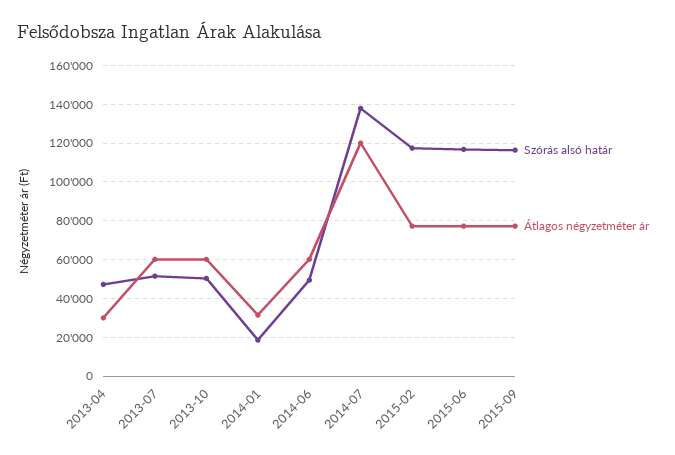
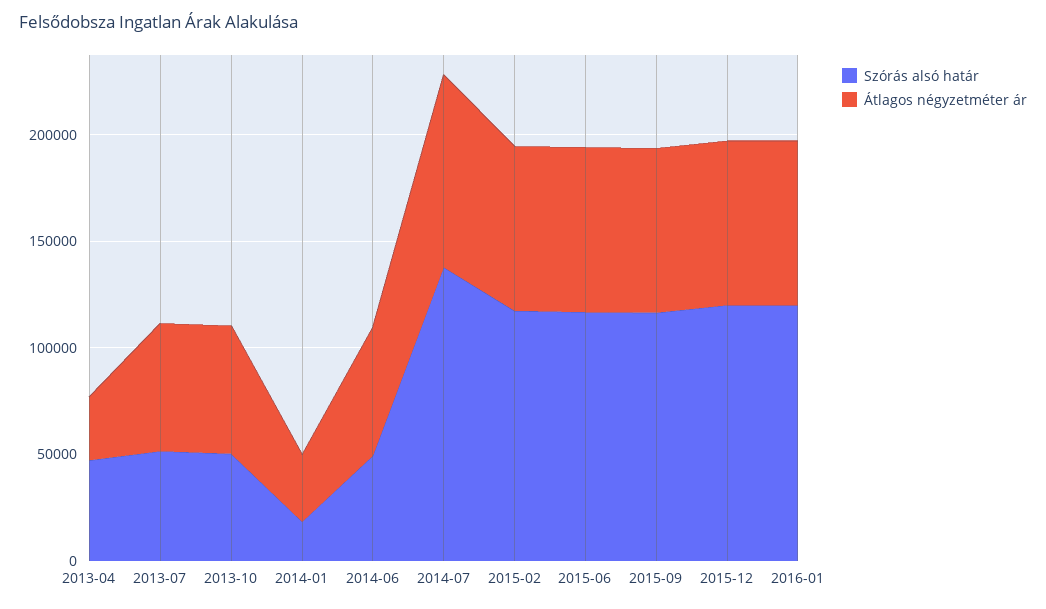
Átlagos négyzetméter ár, 2014-07: 120000 -> 90000
Szórás alsó határ, 2015-12: none -> 120000
Átlagos négyzetméter ár, 2015-12: none -> 80000
Szórás alsó határ, 2016-01: none -> 120000
Átlagos négyzetméter ár, 2016-01: none -> 80000

